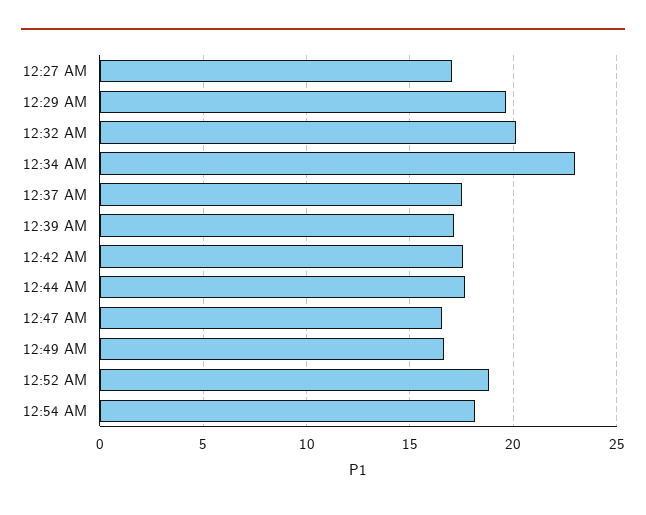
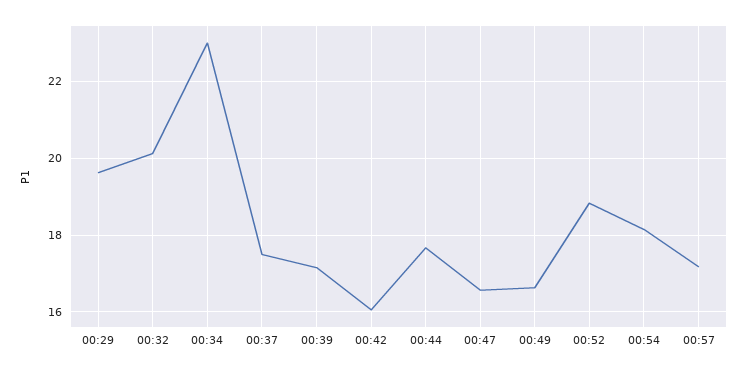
12:27 AM: 17 -> none
12:42 AM: 17.5 -> 16
00:57: none -> 17.2

